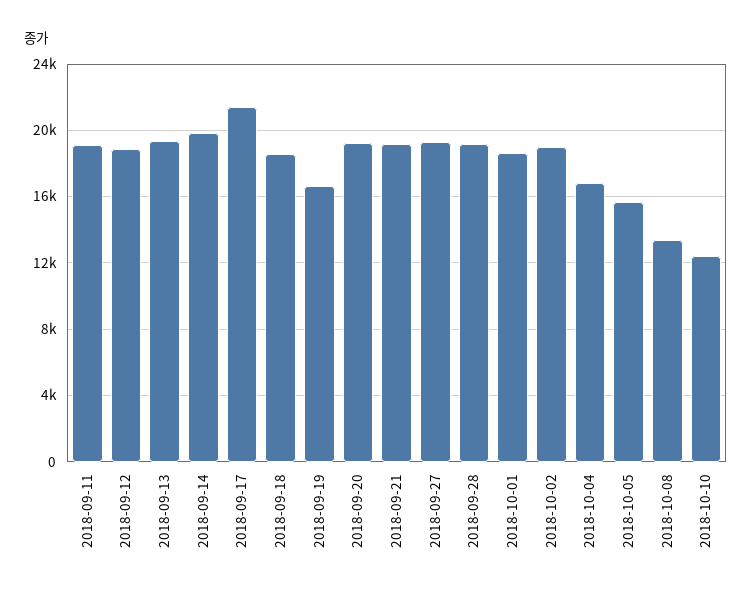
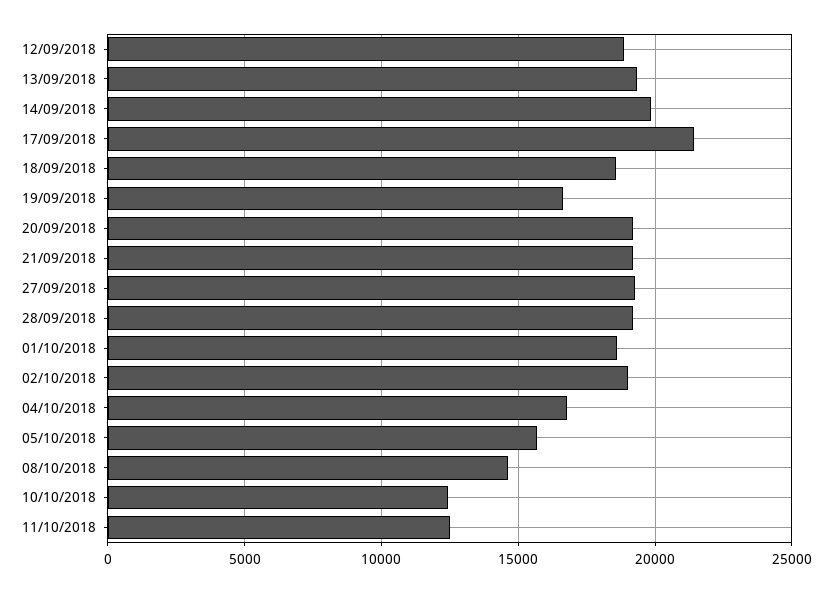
2018-09-11: 19000 -> none
2018-10-08: 13500 -> 14500
11/10/2018: none -> 12500

